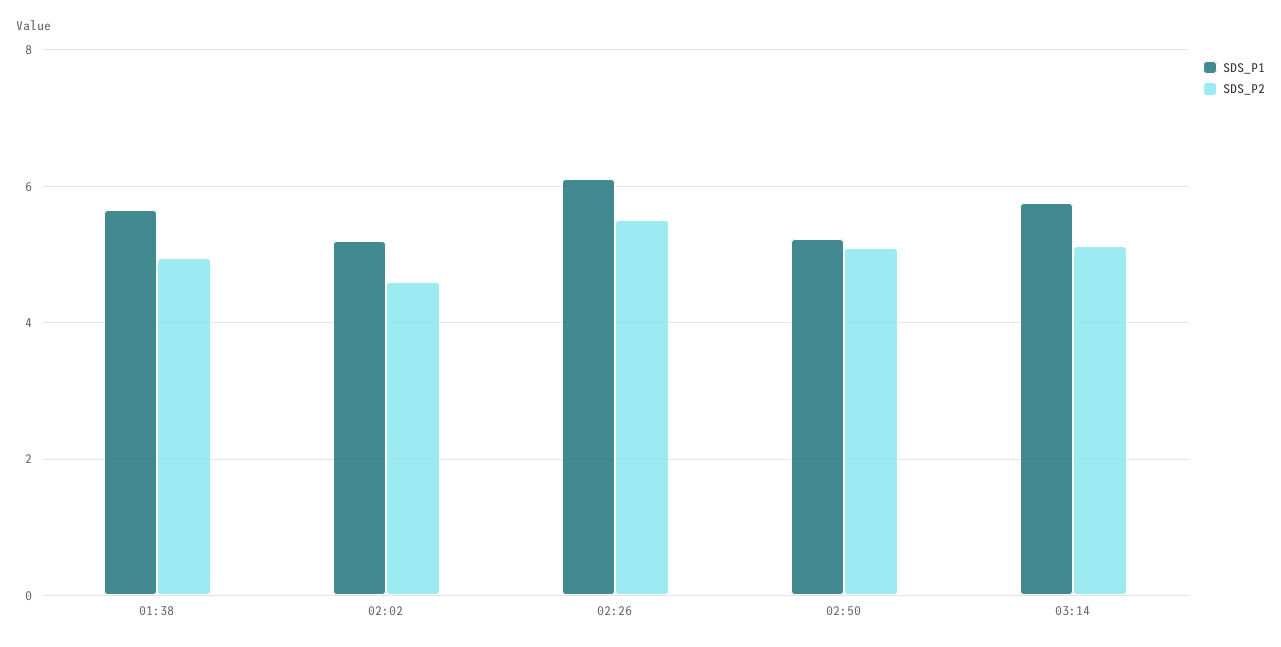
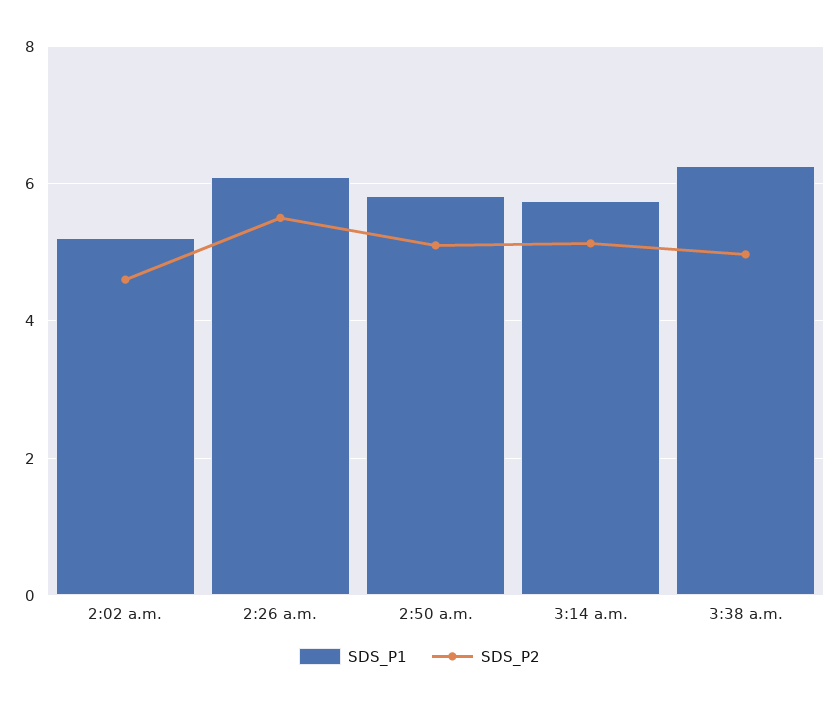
SDS_P1, 01:38: 5.6 -> none
SDS_P2, 01:38: 5 -> none
SDS_P1, 02:50: 5.2 -> 5.8
SDS_P1, 3:38 a.m.: none -> 6.2
SDS_P2, 3:38 a.m.: none -> 5

